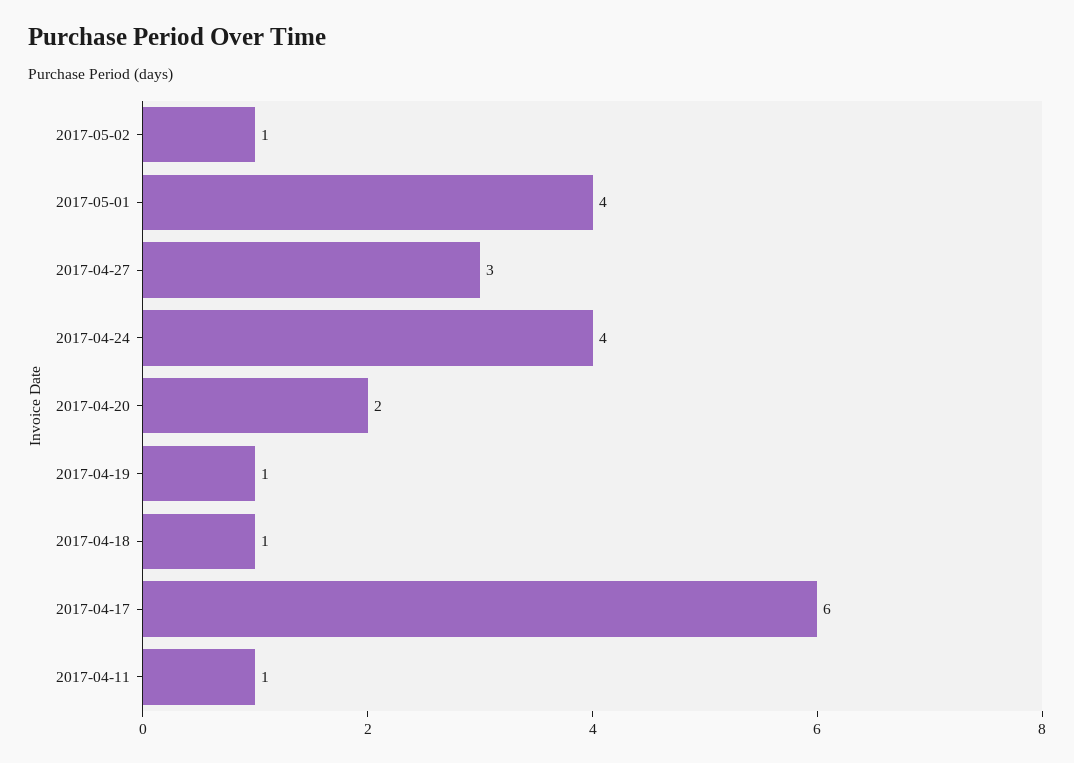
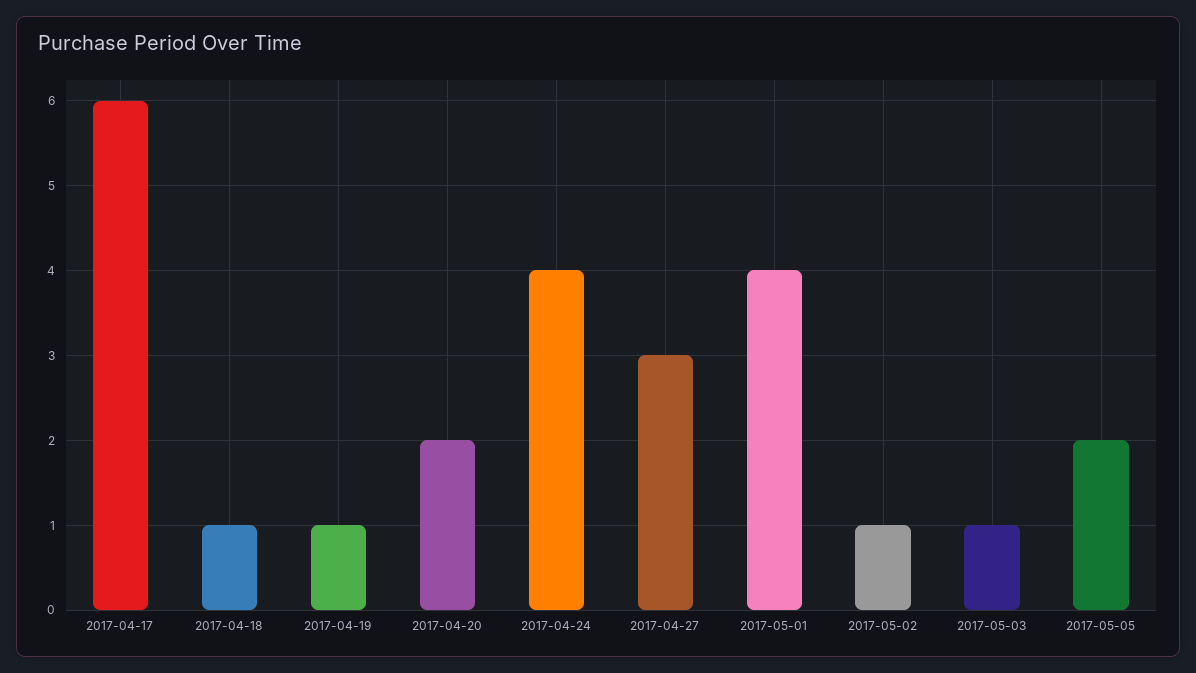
2017-04-11: 1 -> none
2017-05-03: none -> 1
2017-05-05: none -> 2

